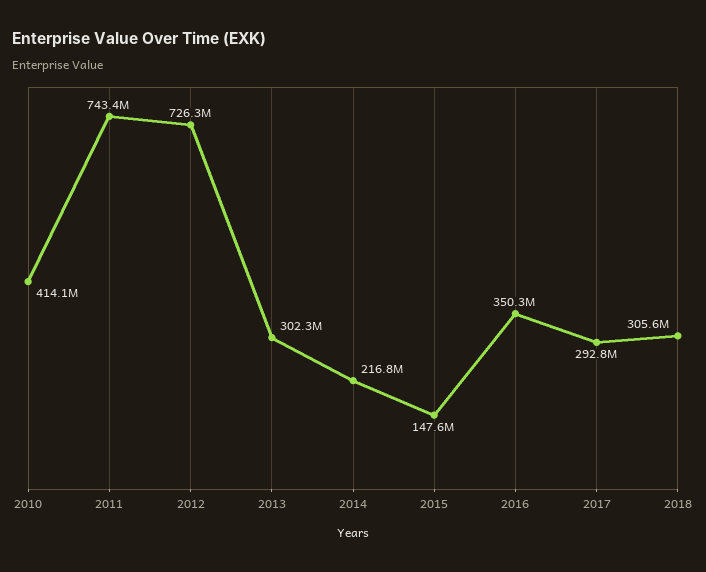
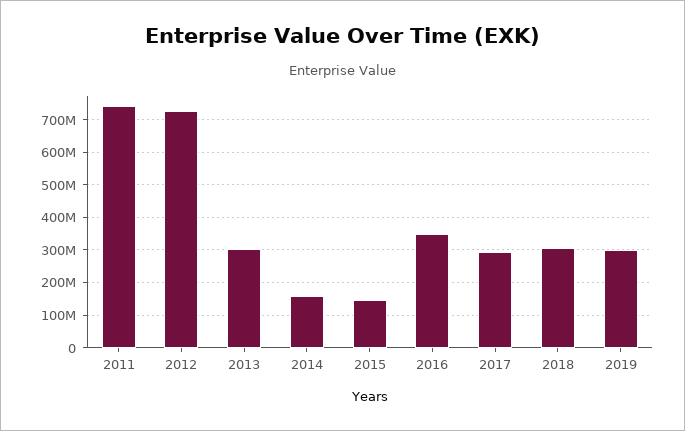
2010: 414100000 -> none
2014: 216800000 -> 160000000
2019: none -> 300000000

